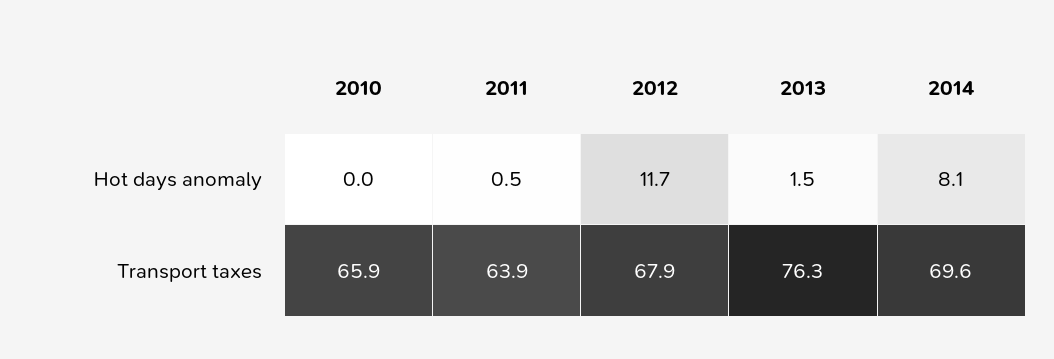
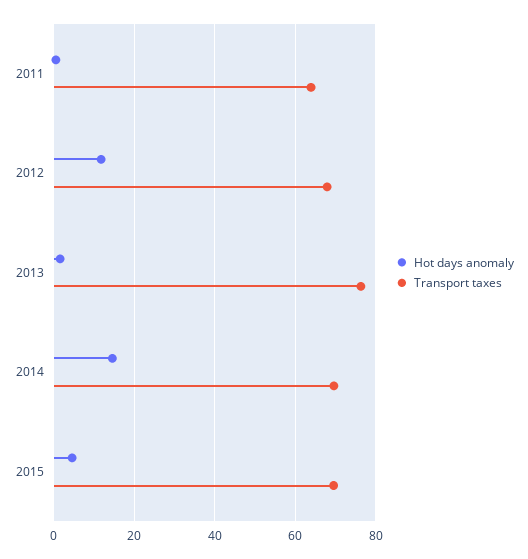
Hot days anomaly, 2010: 0 -> none
Hot days anomaly, 2014: 8.1 -> 14
Transport taxes, 2010: 65.9 -> none
Hot days anomaly, 2015: none -> 4
Transport taxes, 2015: none -> 70

